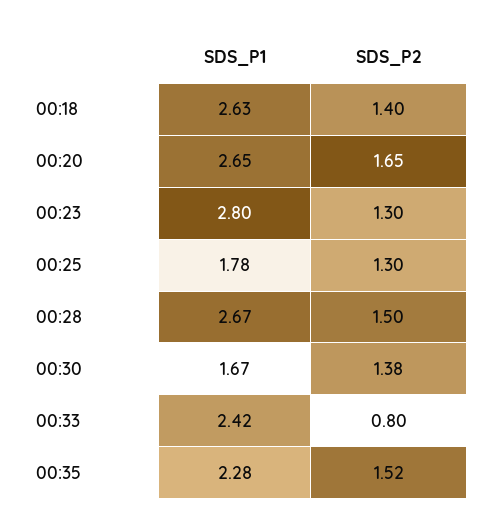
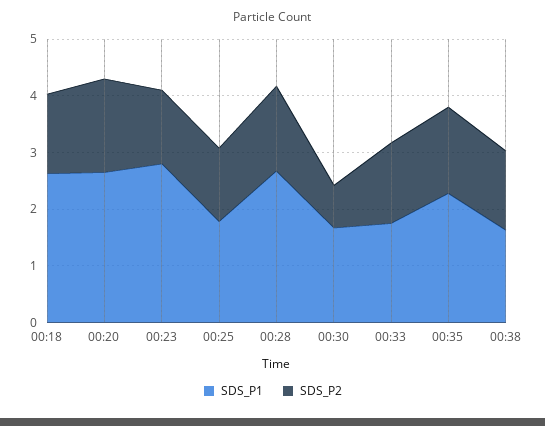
SDS_P2, 00:30: 1.38 -> 0.8
SDS_P1, 00:33: 2.42 -> 1.8
SDS_P2, 00:33: 0.8 -> 1.4
SDS_P1, 00:38: none -> 1.6
SDS_P2, 00:38: none -> 1.4

